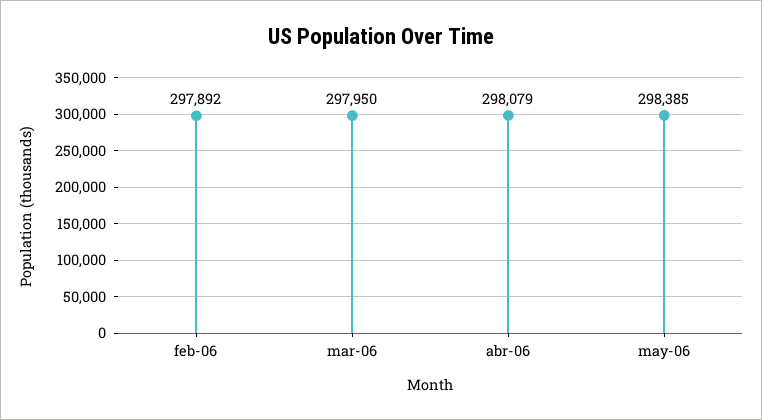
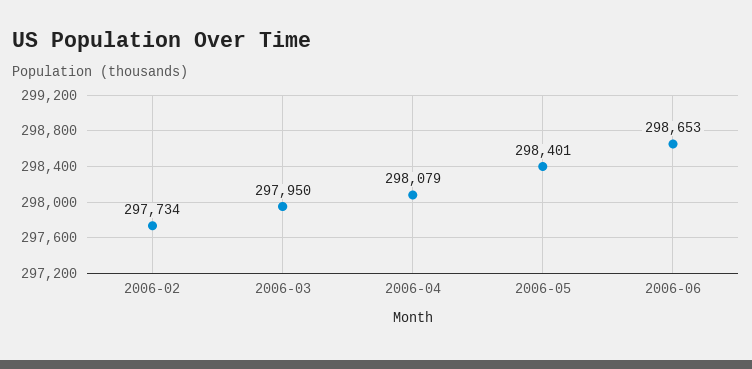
feb-06: 297892 -> 297734
may-06: 298385 -> 298401
2006-06: none -> 298653

